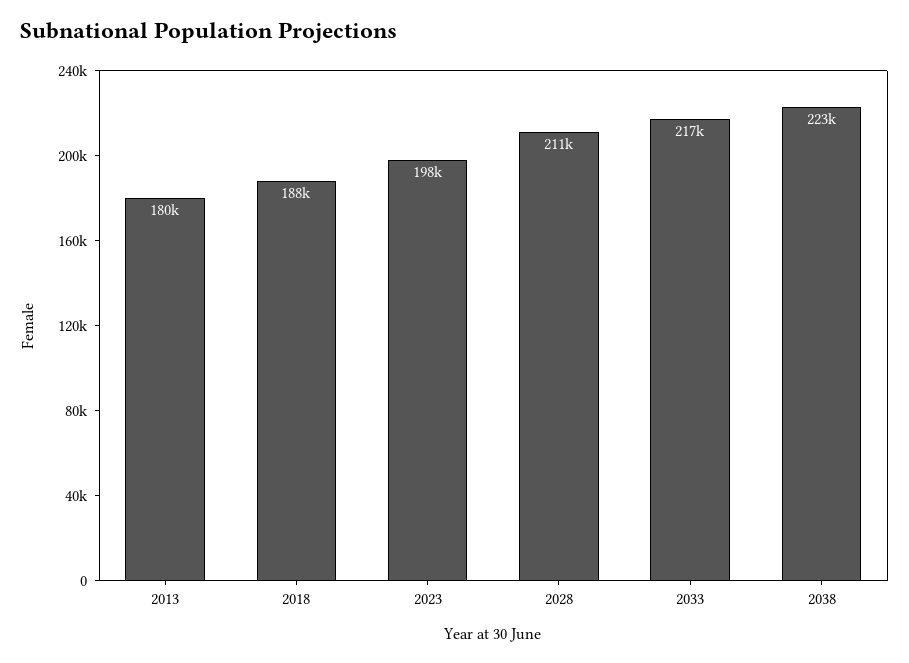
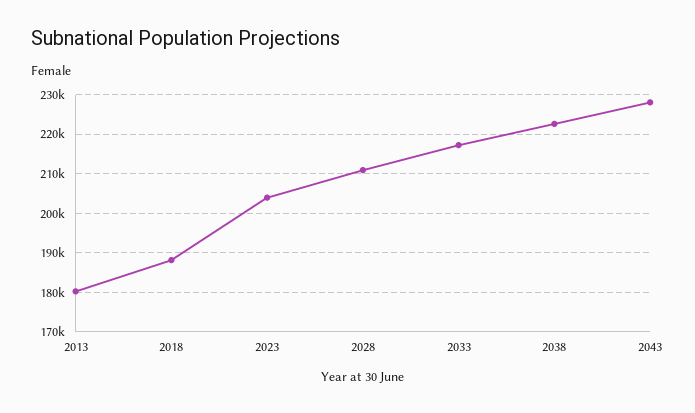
2023: 198000 -> 204000
2043: none -> 228000

